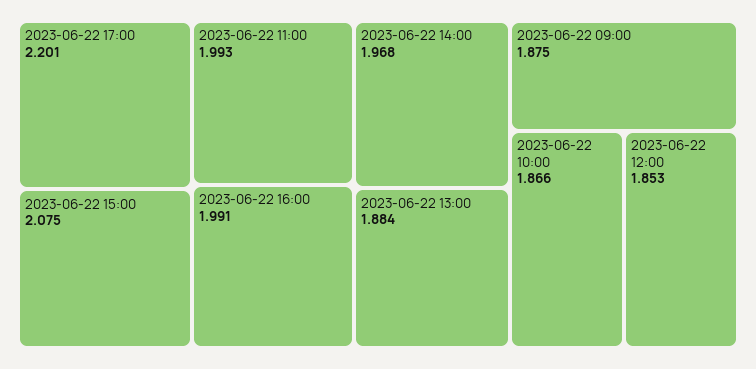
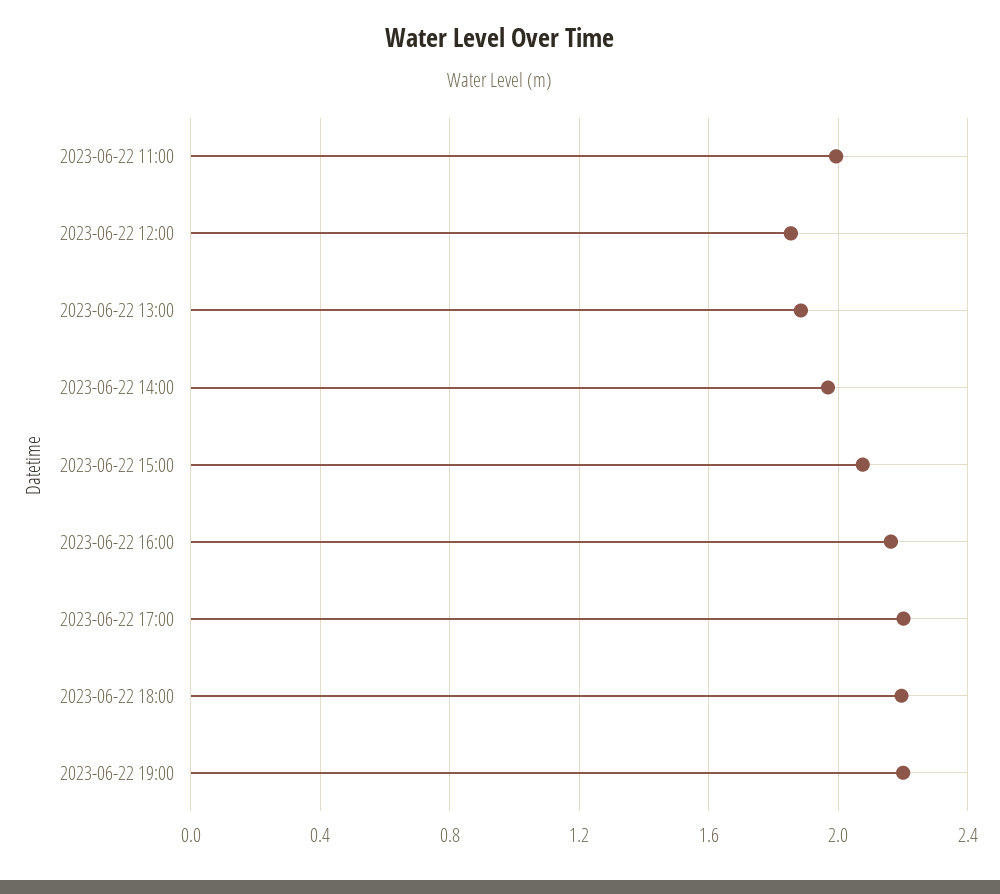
2023-06-22 16:00: 1.991 -> 2.15
2023-06-22 09:00: 1.875 -> none
2023-06-22 10:00: 1.866 -> none
2023-06-22 18:00: none -> 2.2
2023-06-22 19:00: none -> 2.2

